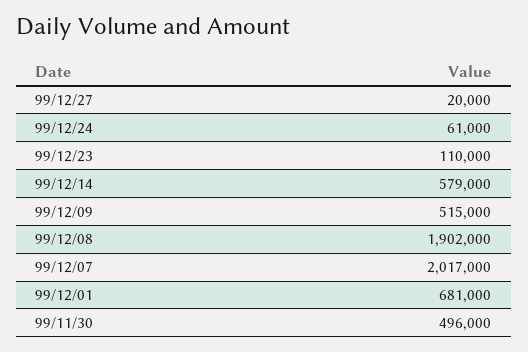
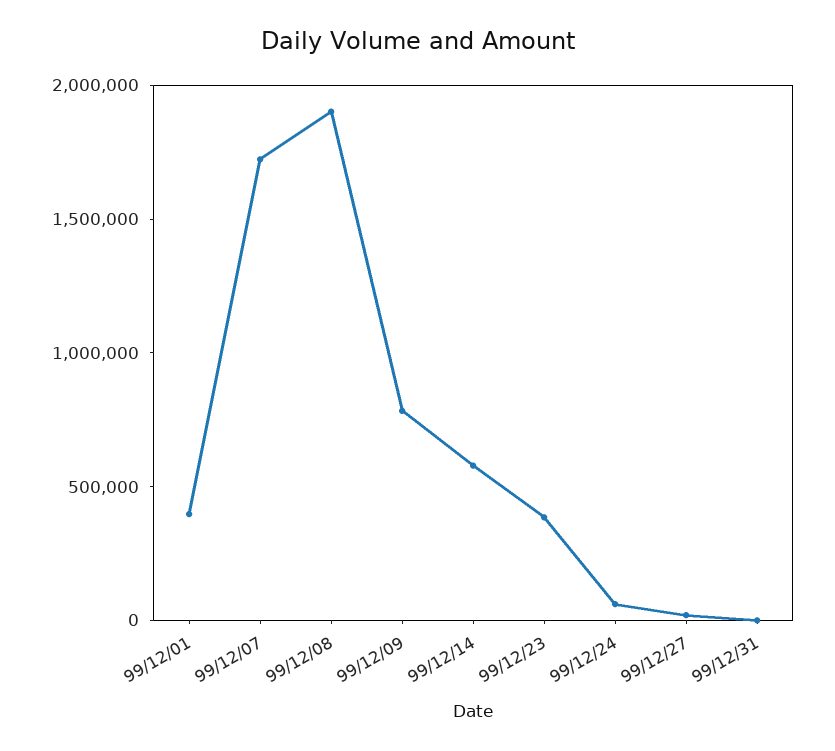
99/12/23: 110000 -> 400000
99/12/09: 515000 -> 800000
99/12/07: 2017000 -> 1700000
99/12/01: 681000 -> 400000
99/11/30: 496000 -> none
99/12/31: none -> 0

